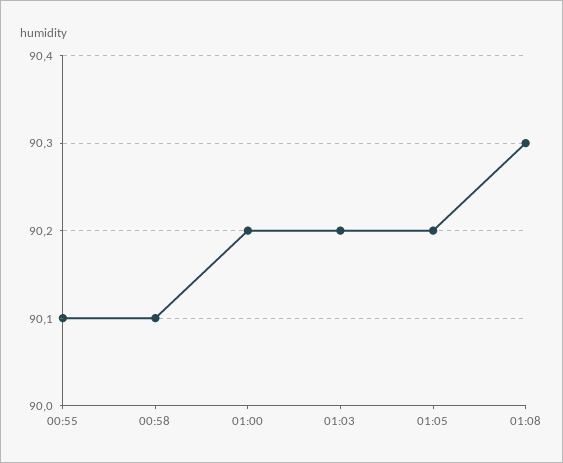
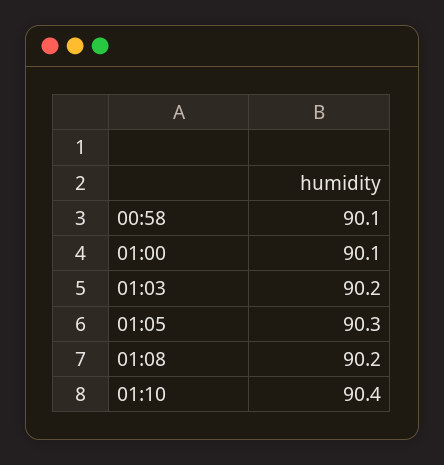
00:55: 90.1 -> none
01:00: 90.2 -> 90.1
01:05: 90.2 -> 90.3
01:08: 90.3 -> 90.2
01:10: none -> 90.4

